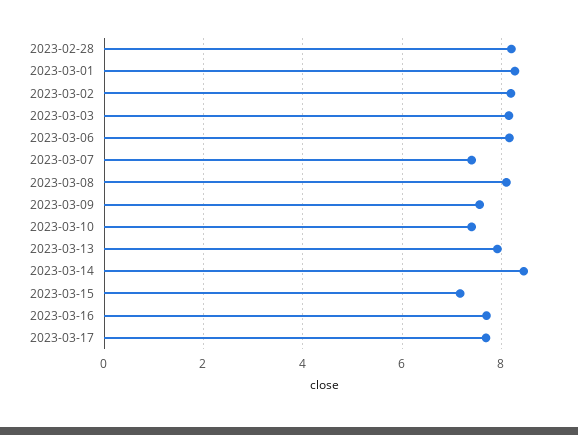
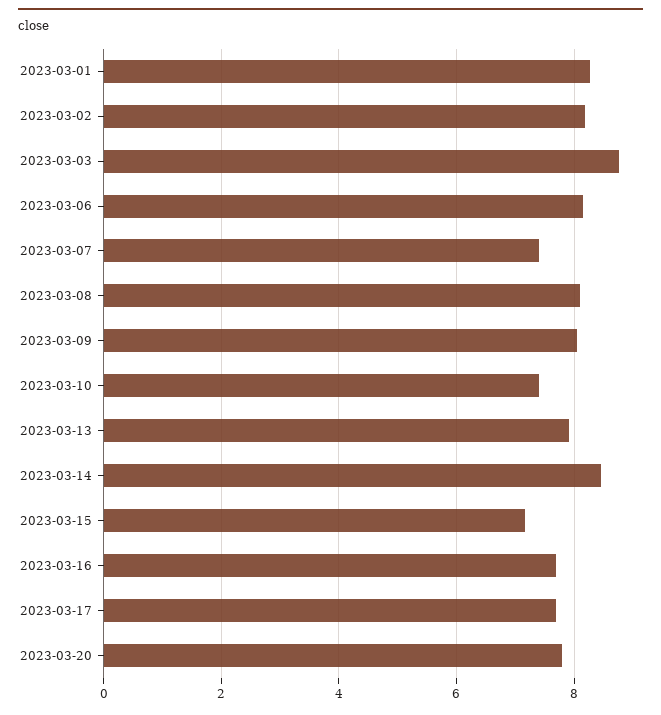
2023-02-28: 8.2 -> none
2023-03-03: 8.2 -> 8.8
2023-03-09: 7.6 -> 8
2023-03-20: none -> 7.8

